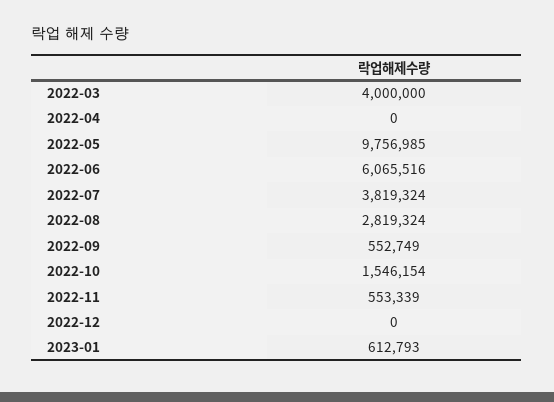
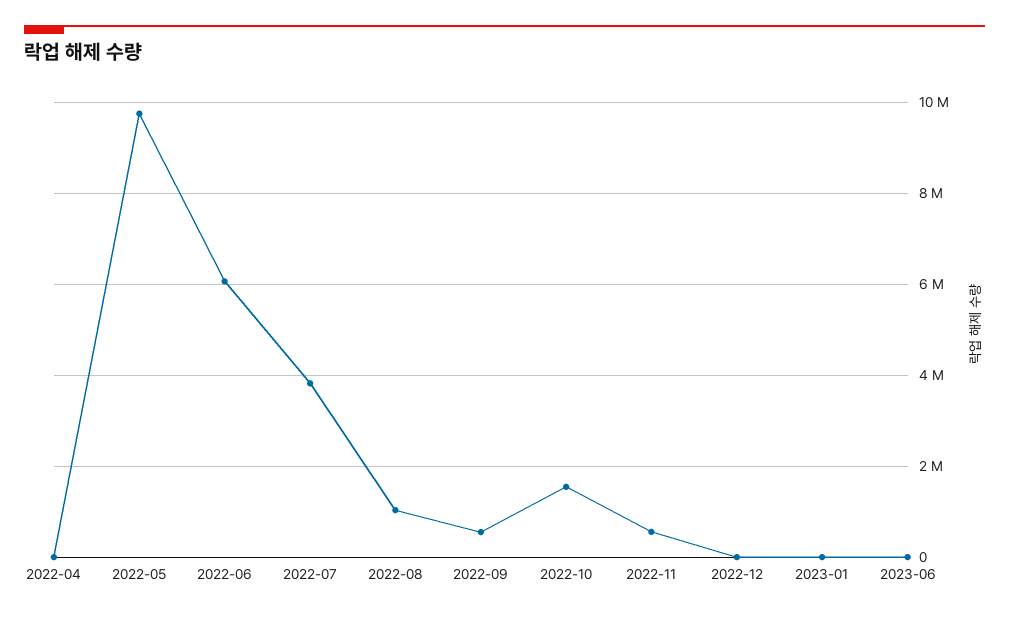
2022-03: 4000000 -> none
2022-08: 2819324 -> 1000000
2023-01: 612793 -> 0
2023-06: none -> 0

